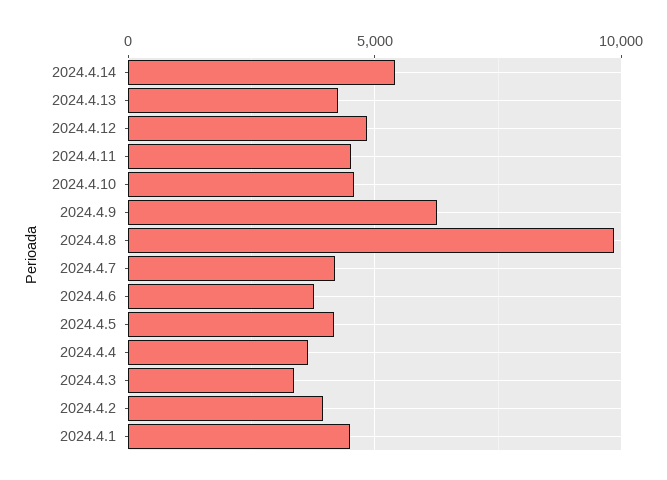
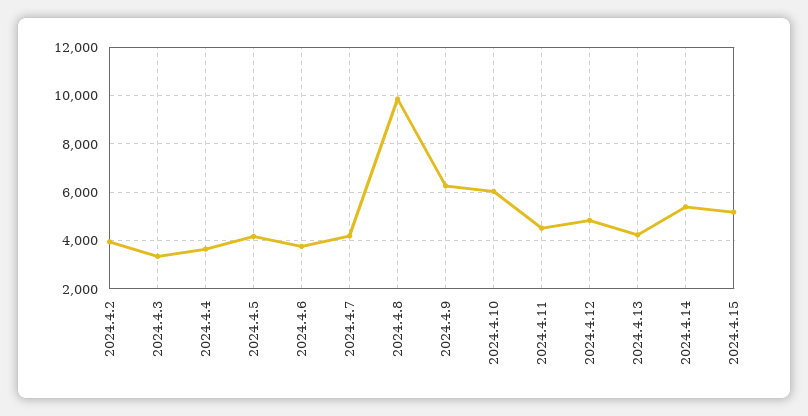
2024.4.10: 4500 -> 6000
2024.4.1: 4500 -> none
2024.4.15: none -> 5250

